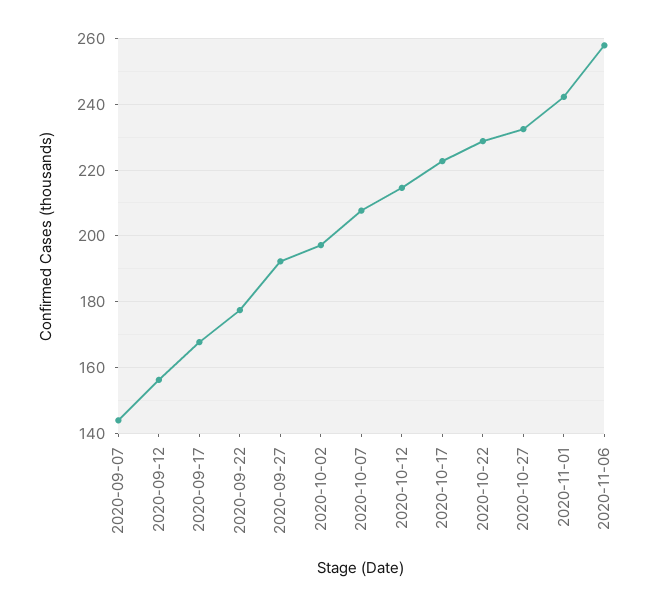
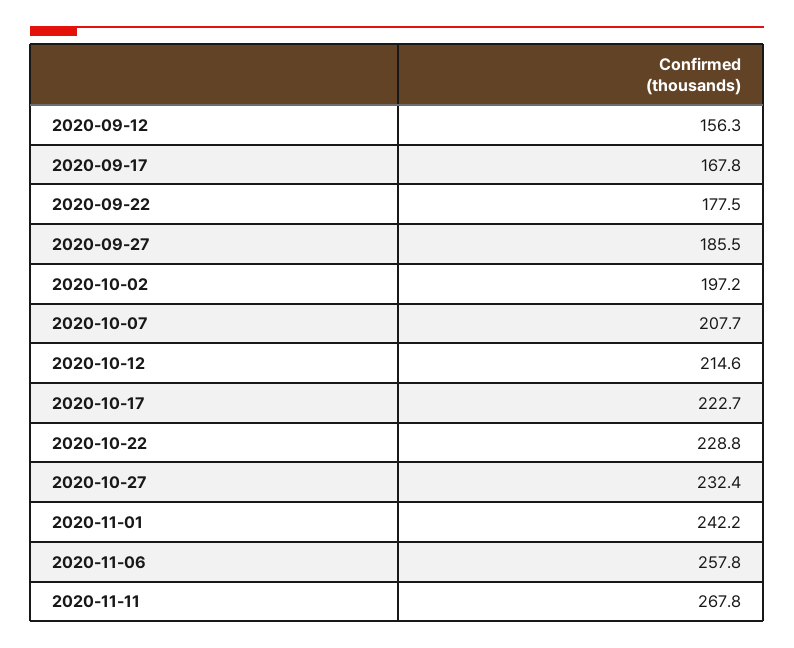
2020-09-07: 144 -> none
2020-09-27: 192 -> 185.5
2020-11-11: none -> 267.8

